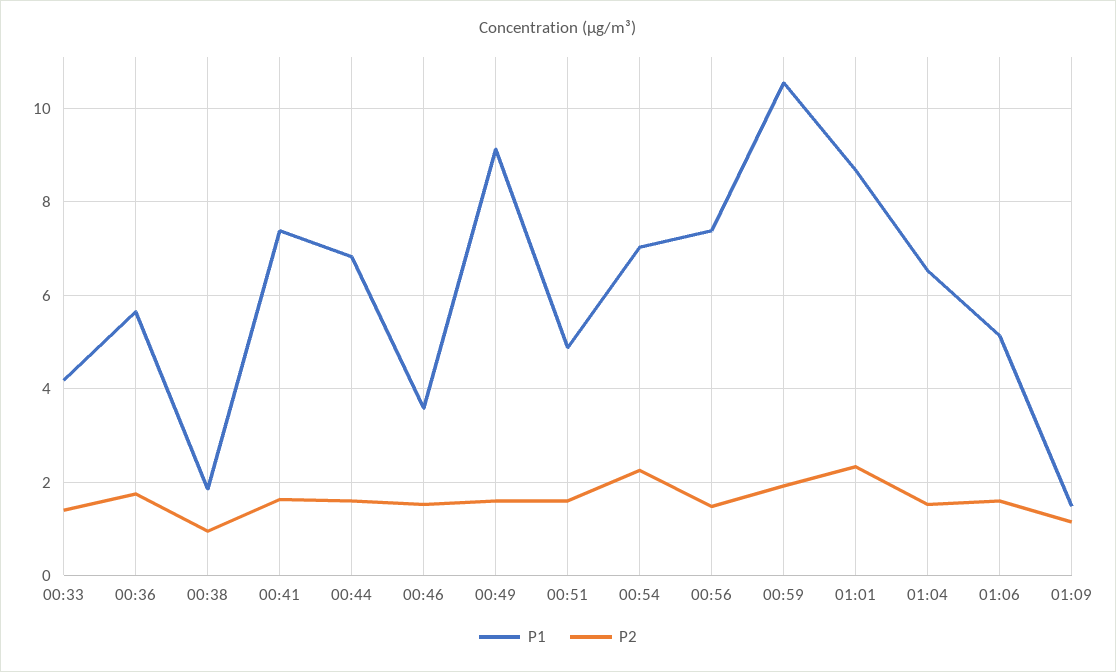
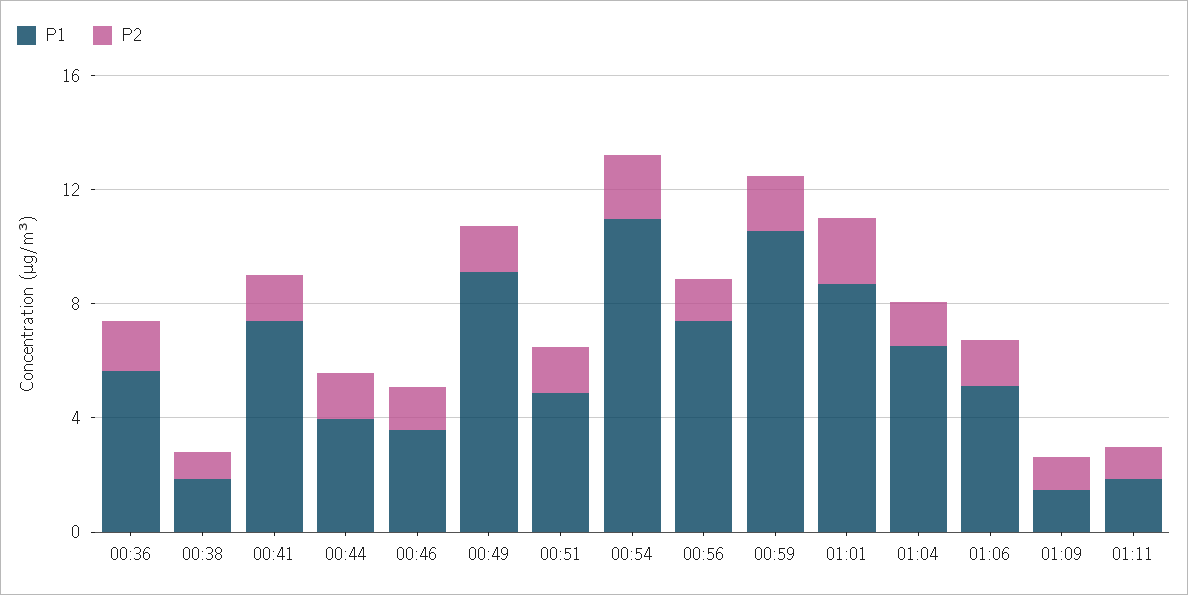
P1, 00:33: 4.2 -> none
P2, 00:33: 1.4 -> none
P1, 00:44: 6.8 -> 4
P1, 00:54: 7 -> 11
P1, 01:11: none -> 2
P2, 01:11: none -> 1

